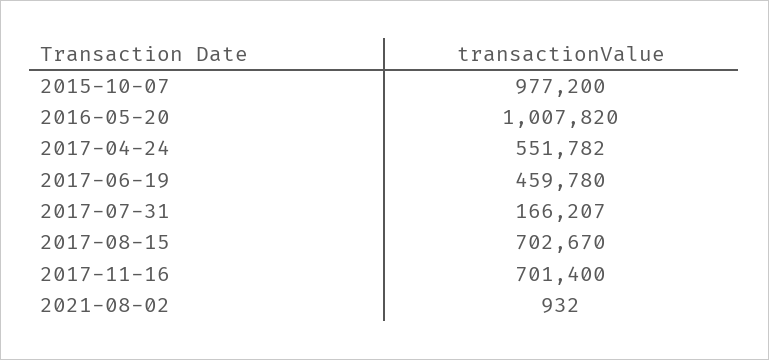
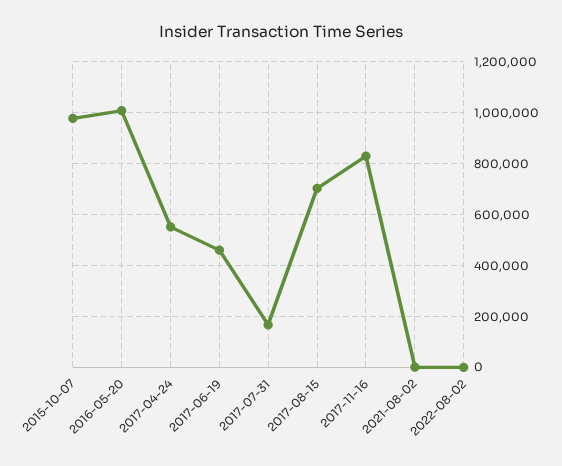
2017-11-16: 701400 -> 825000
2022-08-02: none -> 0

